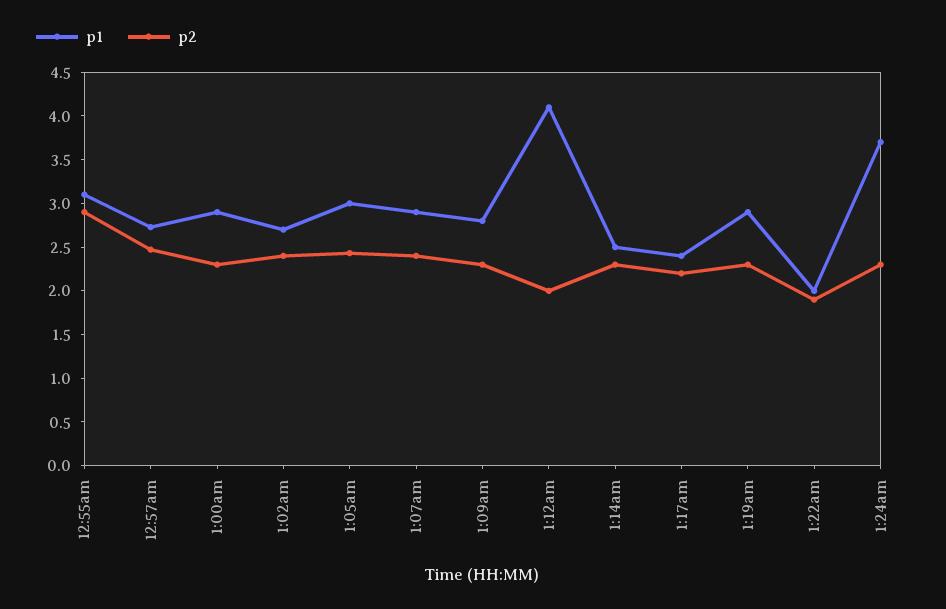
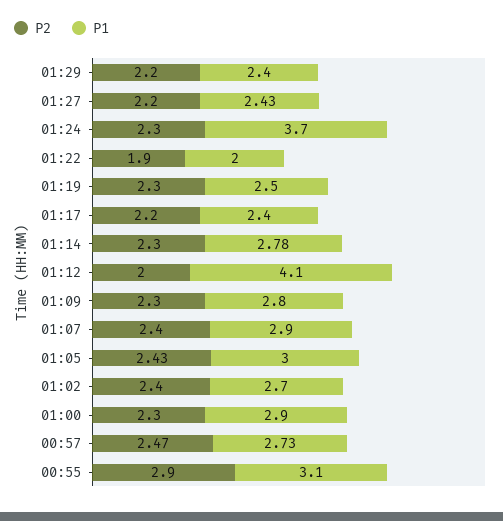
p1, 1:14am: 2.5 -> 2.78
p1, 1:19am: 2.9 -> 2.5
p2, 01:29: none -> 2.2
p1, 01:29: none -> 2.4
p2, 01:27: none -> 2.2
p1, 01:27: none -> 2.43

